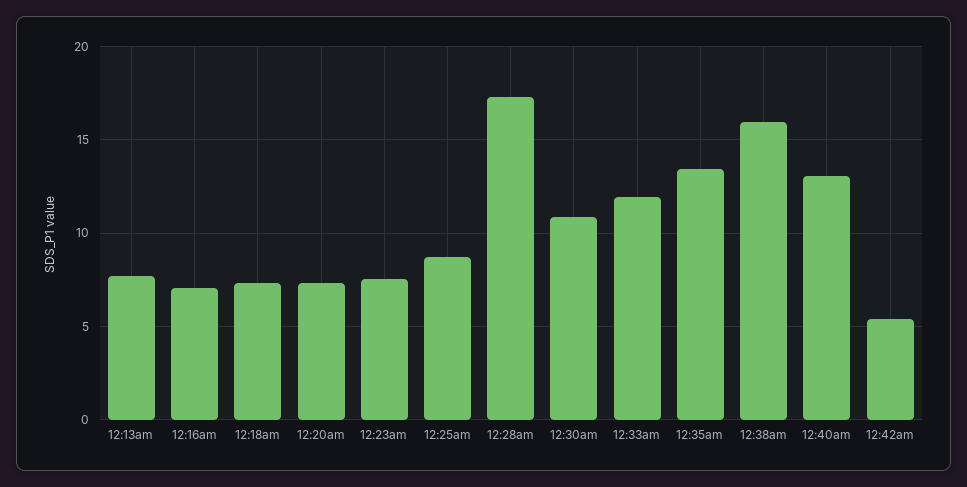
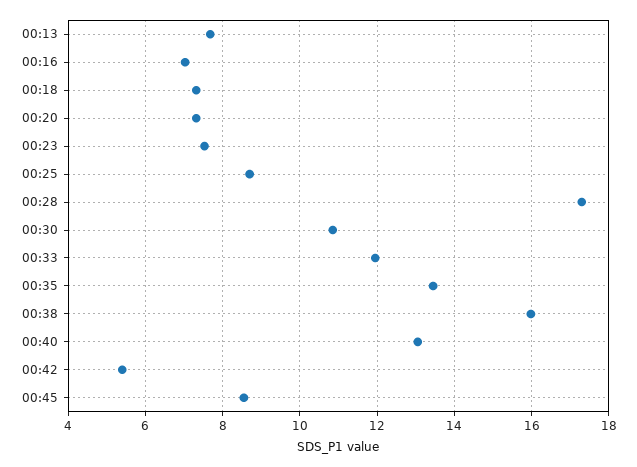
00:45: none -> 8.6

